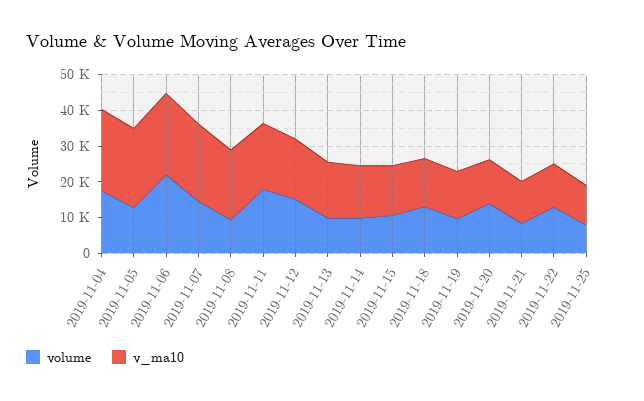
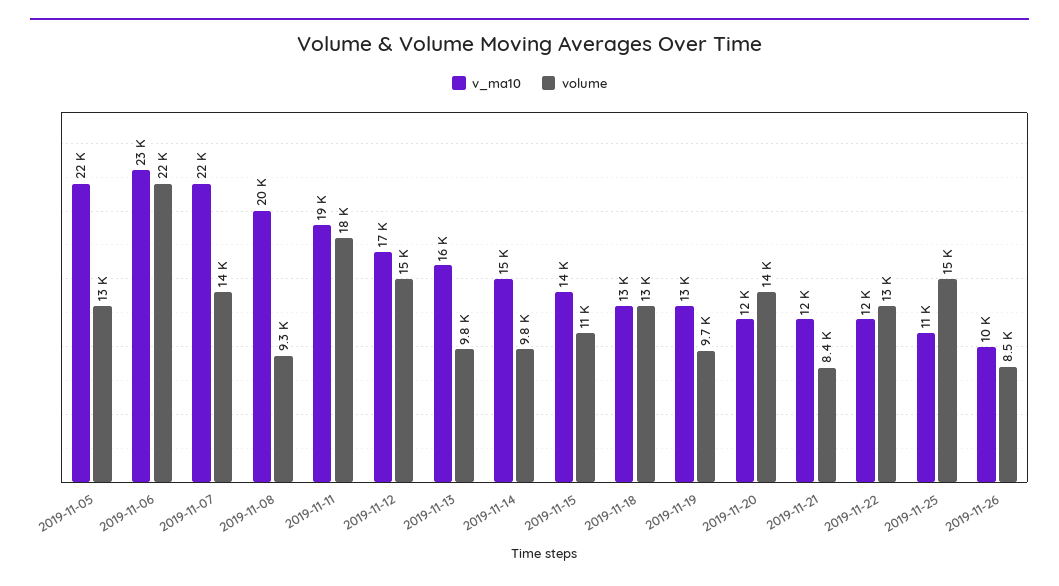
volume, 2019-11-04: 17500 -> none
v_ma10, 2019-11-04: 22500 -> none
volume, 2019-11-25: 7500 -> 15000
v_ma10, 2019-11-26: none -> 10000
volume, 2019-11-26: none -> 8500

